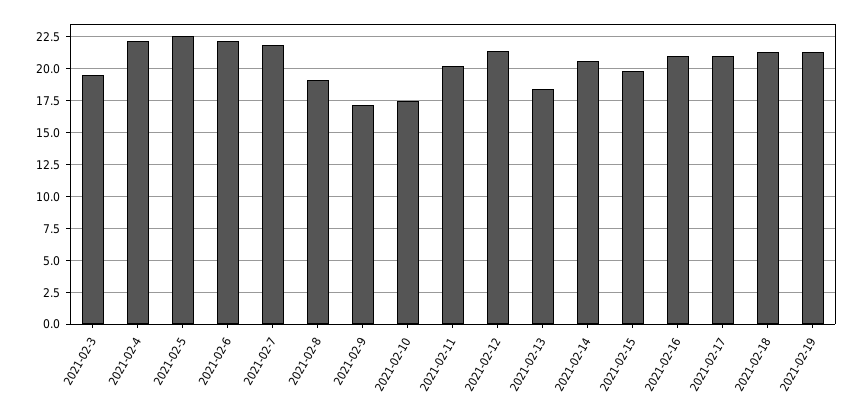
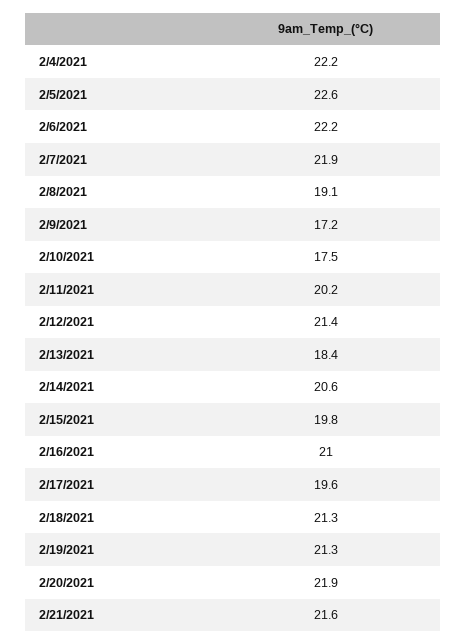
2021-02-3: 19.5 -> none
2021-02-17: 21 -> 19.6
2/20/2021: none -> 21.9
2/21/2021: none -> 21.6

